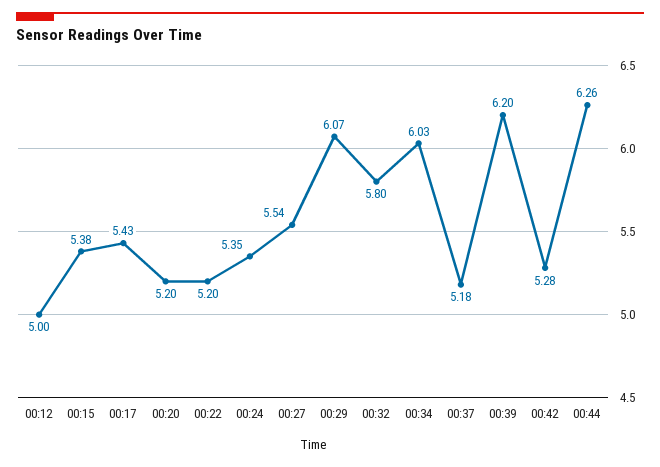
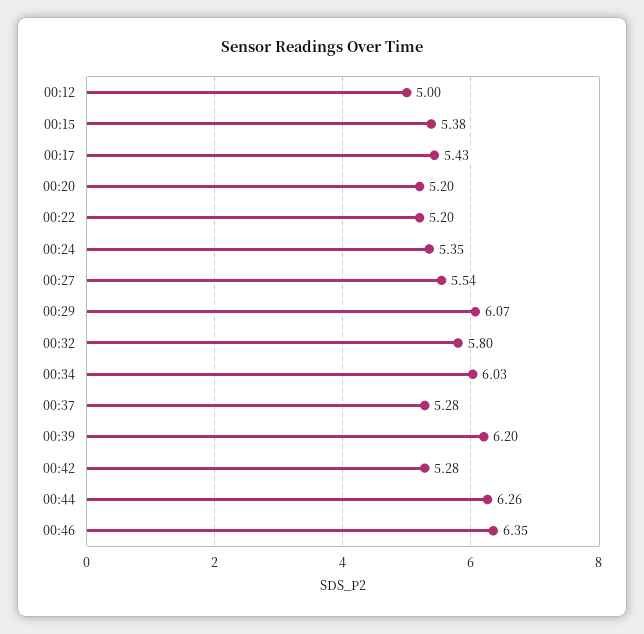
00:37: 5.18 -> 5.28
00:46: none -> 6.35

